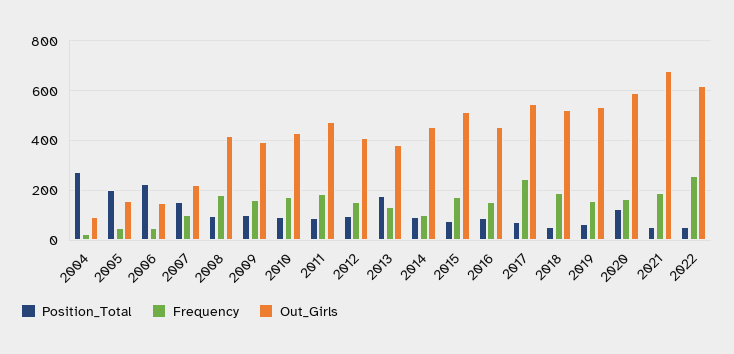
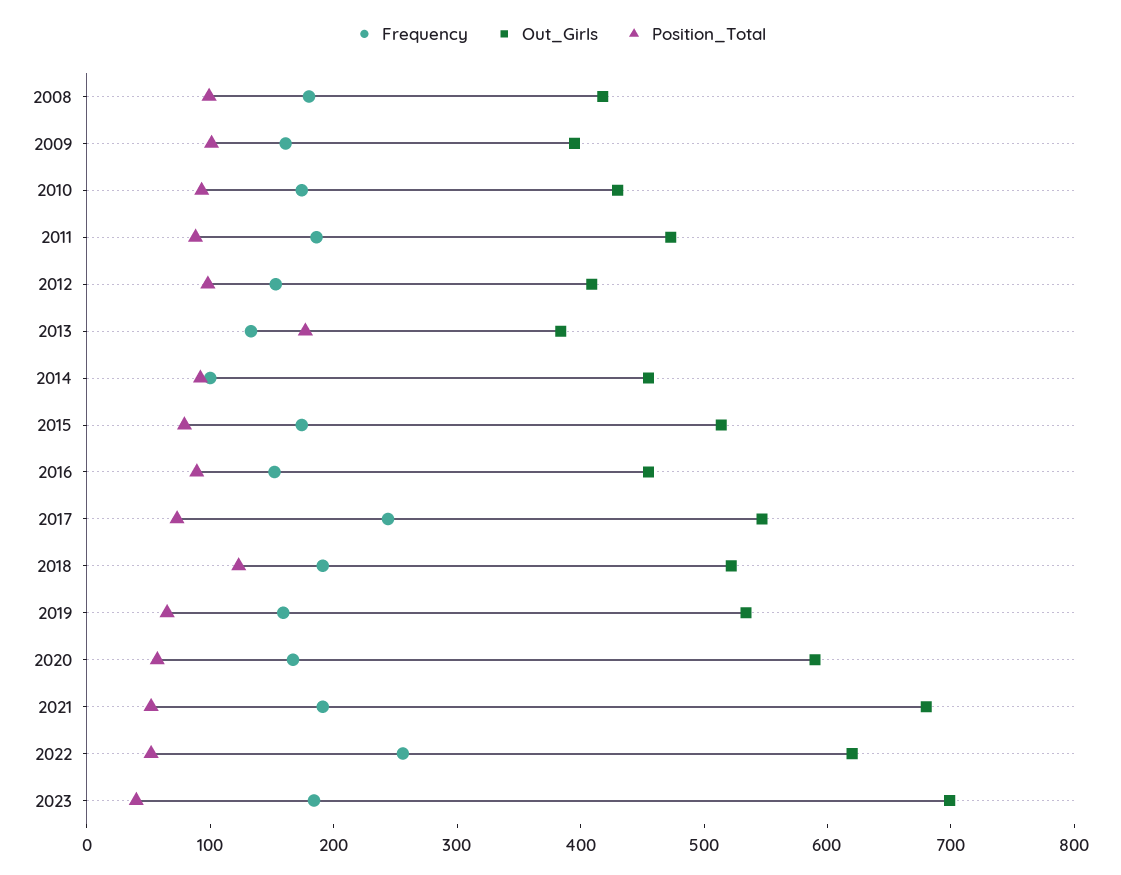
Position_Total, 2004: 275 -> none
Frequency, 2004: 25 -> none
Out_Girls, 2004: 100 -> none
Position_Total, 2005: 200 -> none
Frequency, 2005: 50 -> none
Out_Girls, 2005: 150 -> none
Position_Total, 2006: 225 -> none
Frequency, 2006: 50 -> none
Out_Girls, 2006: 150 -> none
Position_Total, 2007: 150 -> none
Frequency, 2007: 100 -> none
Out_Girls, 2007: 225 -> none
Position_Total, 2018: 50 -> 120
Position_Total, 2020: 125 -> 60
Frequency, 2023: none -> 180
Out_Girls, 2023: none -> 700
Position_Total, 2023: none -> 40

